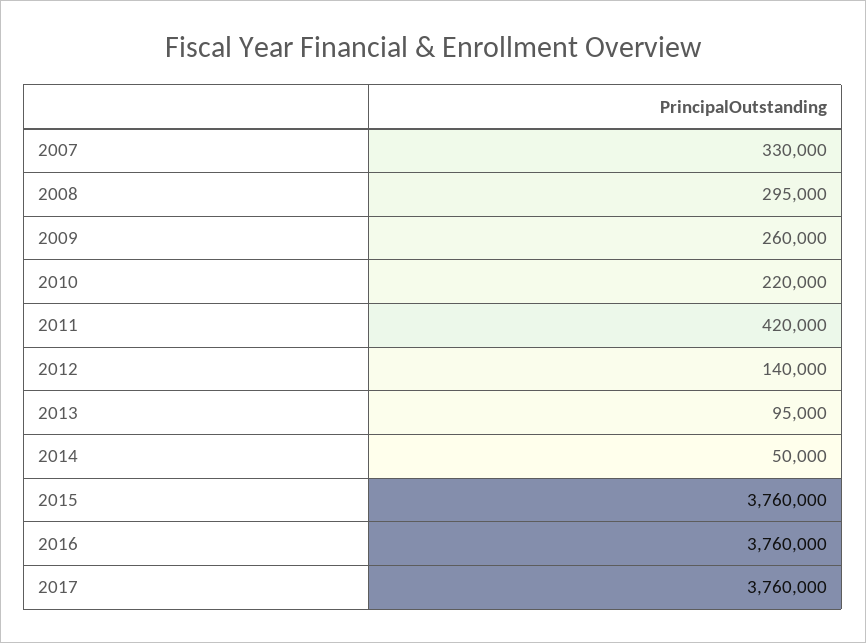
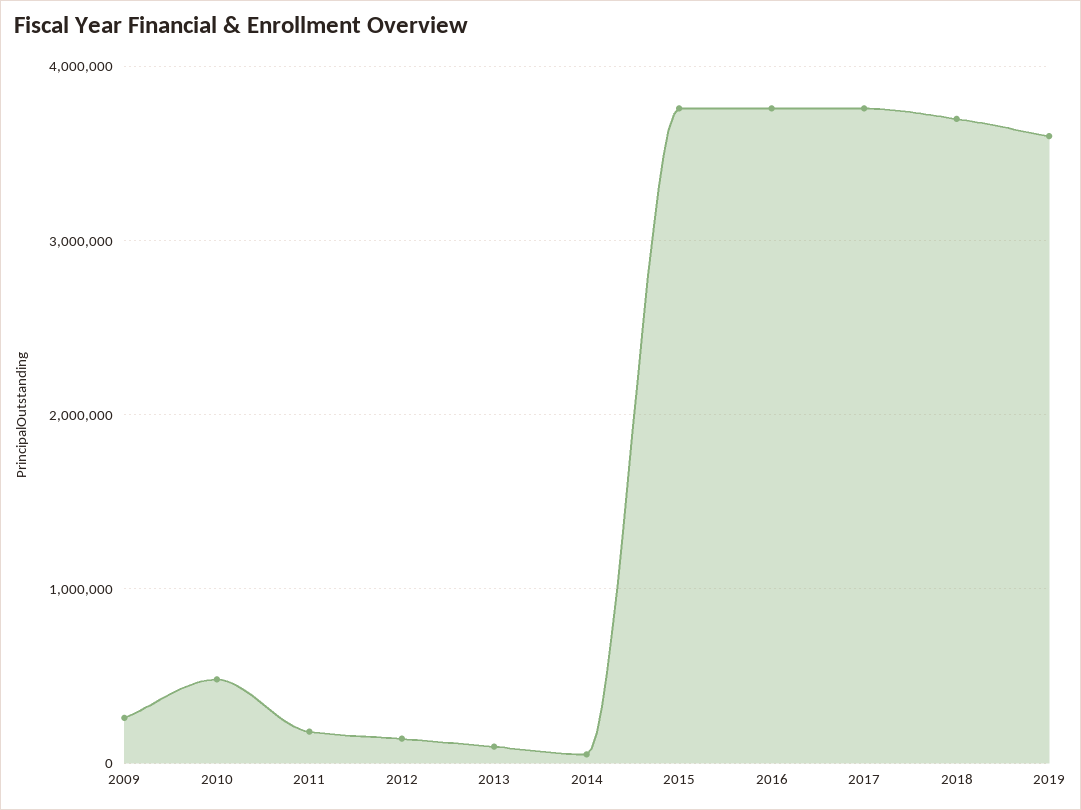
2007: 330000 -> none
2008: 295000 -> none
2010: 220000 -> 500000
2011: 420000 -> 200000
2018: none -> 3700000
2019: none -> 3600000

